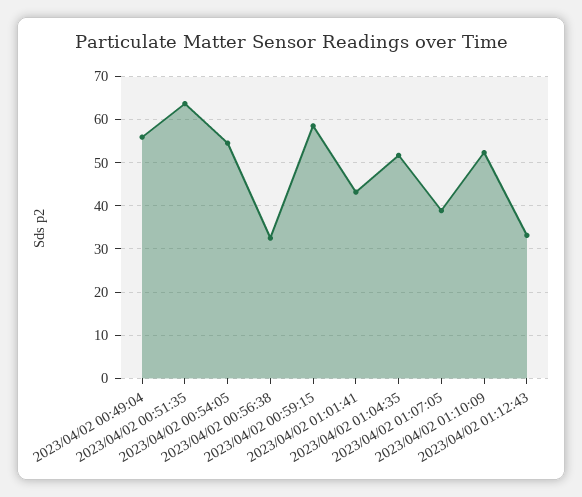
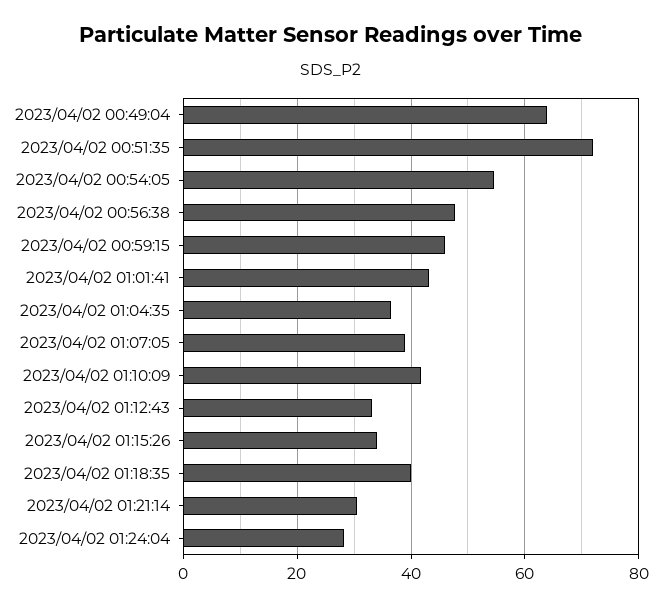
2023/04/02 00:49:04: 56 -> 64
2023/04/02 00:51:35: 64 -> 72
2023/04/02 00:56:38: 32 -> 48
2023/04/02 00:59:15: 58 -> 46
2023/04/02 01:04:35: 52 -> 36
2023/04/02 01:10:09: 52 -> 42
2023/04/02 01:15:26: none -> 34
2023/04/02 01:18:35: none -> 40
2023/04/02 01:21:14: none -> 30
2023/04/02 01:24:04: none -> 28

